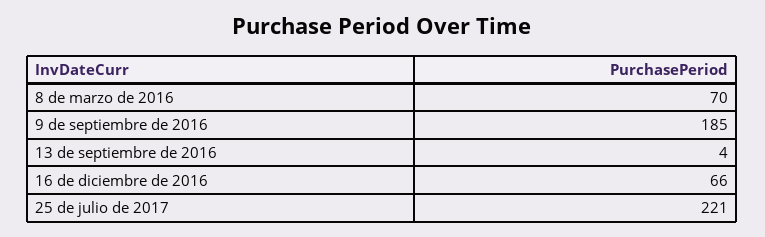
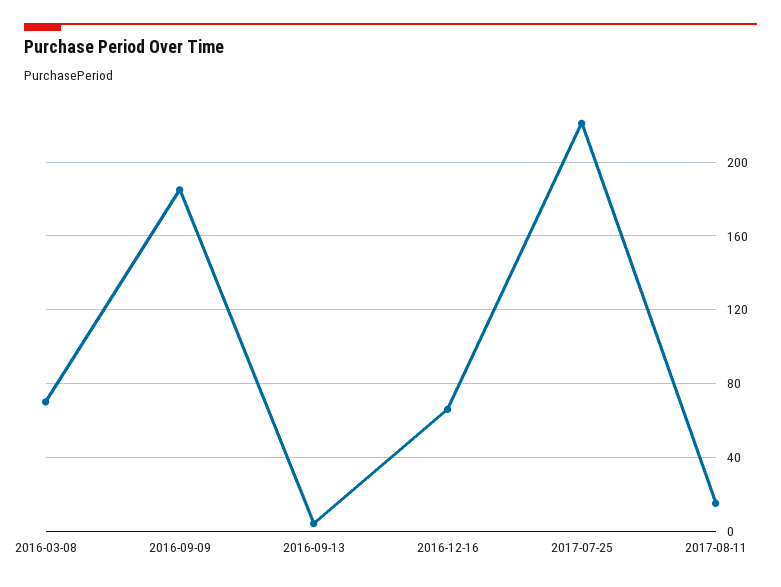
2017-08-11: none -> 15

